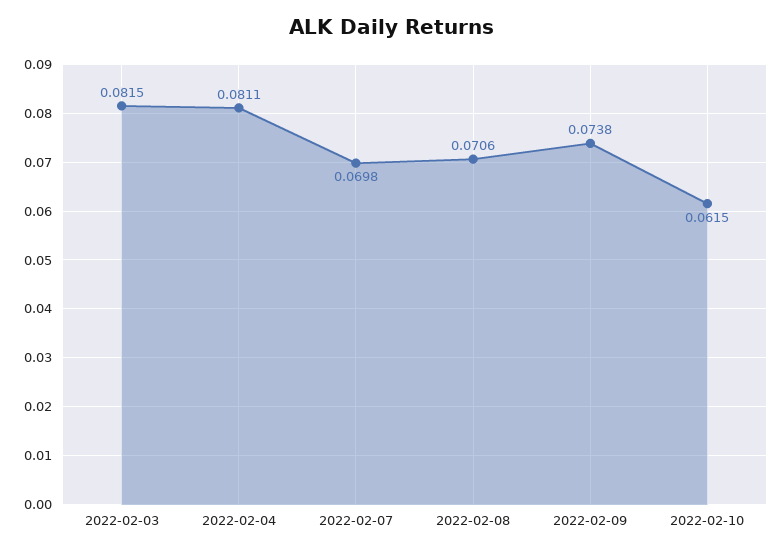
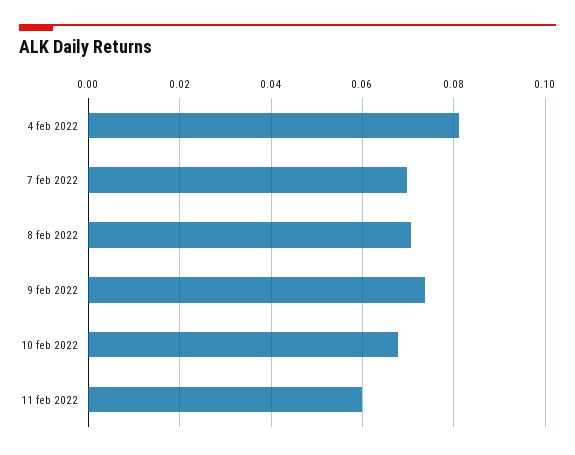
2022-02-03: 0.0815 -> none
2022-02-10: 0.0615 -> 0.068
11 feb 2022: none -> 0.06

